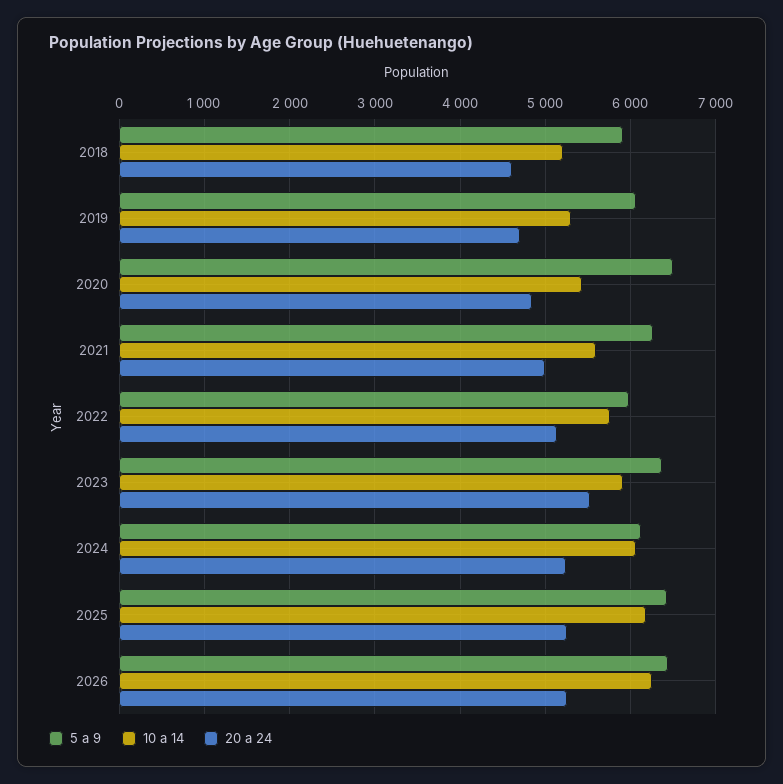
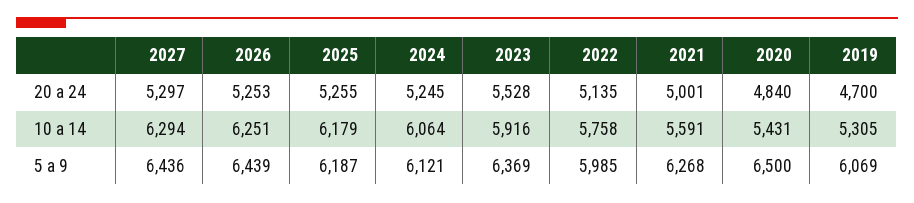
5 a 9, 2018: 5900 -> none
10 a 14, 2018: 5200 -> none
20 a 24, 2018: 4600 -> none
5 a 9, 2025: 6400 -> 6187
20 a 24, 2027: none -> 5297
10 a 14, 2027: none -> 6294
5 a 9, 2027: none -> 6436

